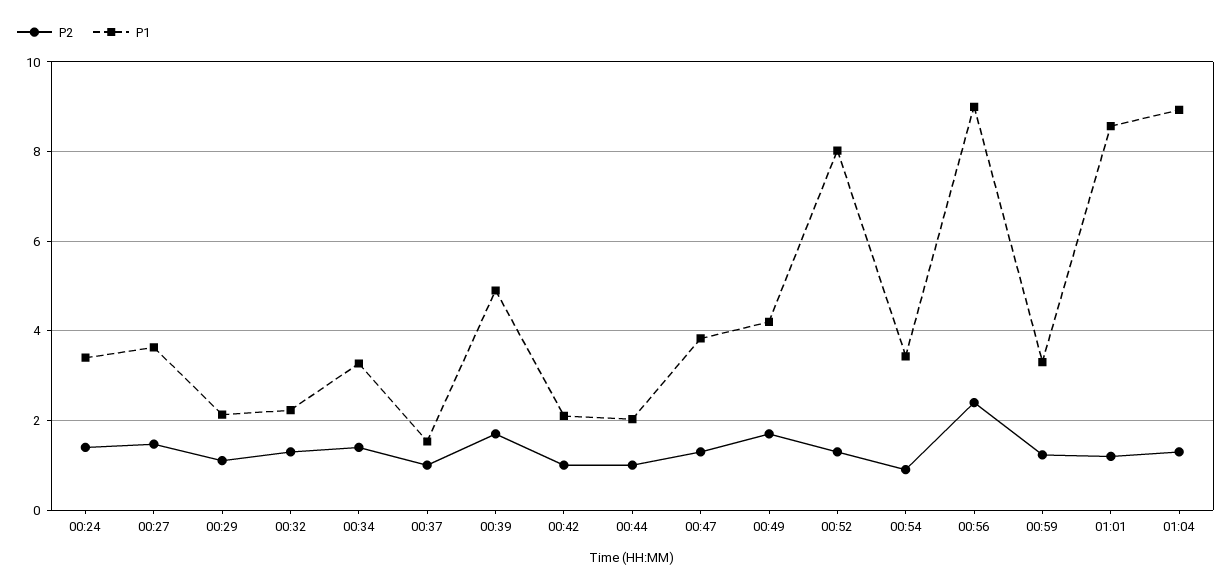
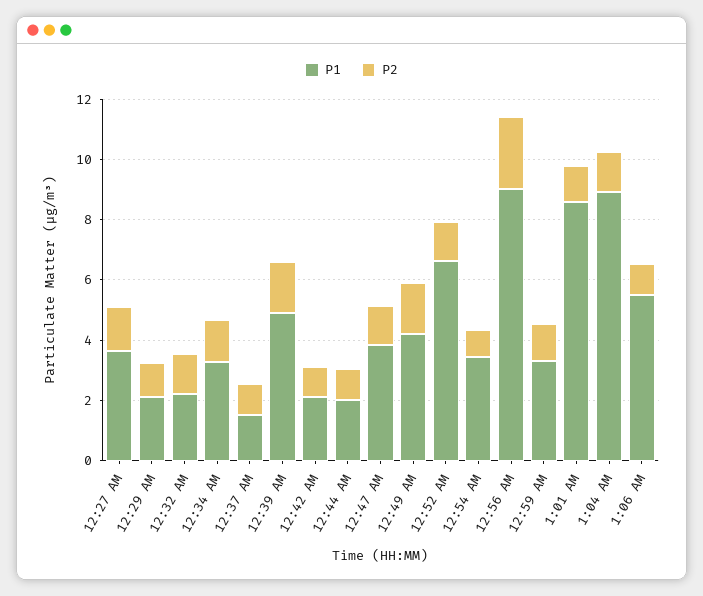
P2, 00:24: 1.4 -> none
P1, 00:24: 3.4 -> none
P1, 00:52: 8 -> 6.5
P1, 1:06 AM: none -> 5.5
P2, 1:06 AM: none -> 1

